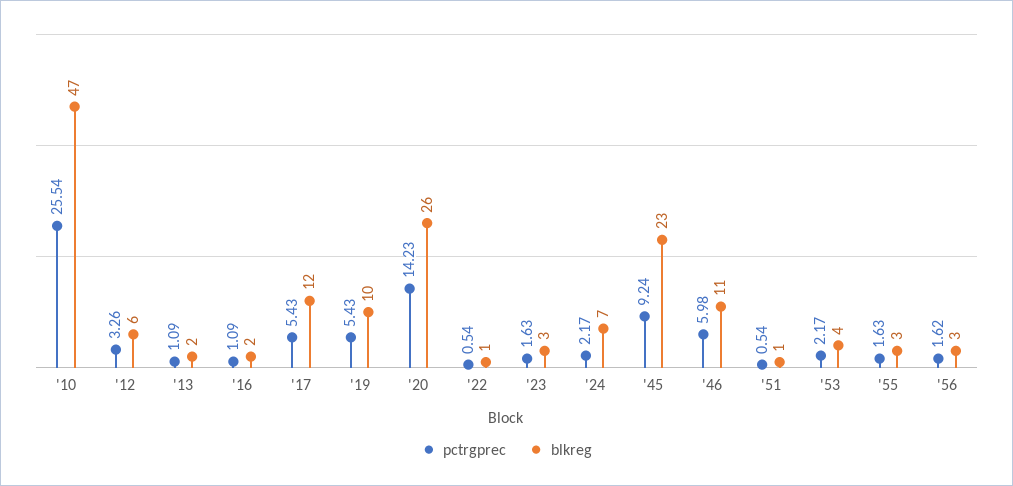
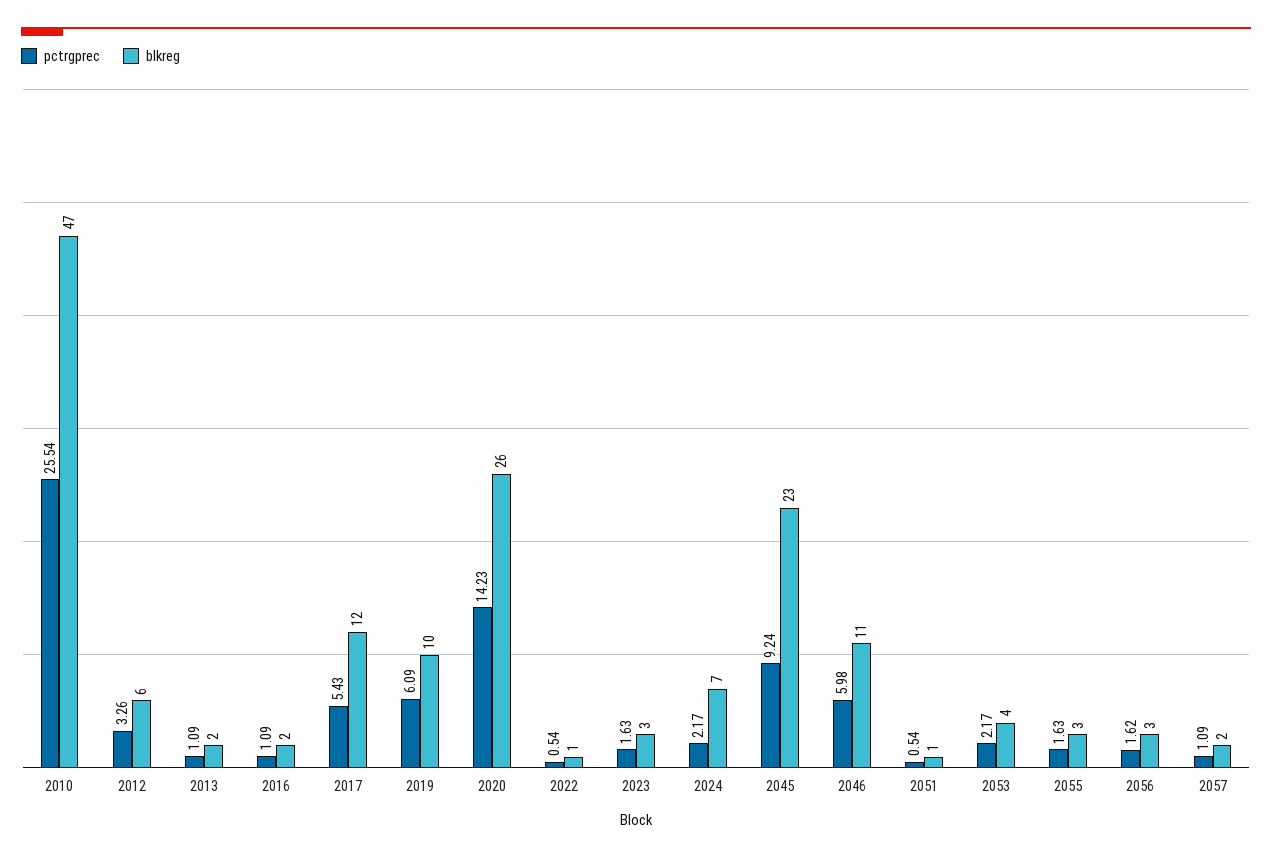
pctrgprec, '19: 5.43 -> 6.09
pctrgprec, 2057: none -> 1.09
blkreg, 2057: none -> 2

